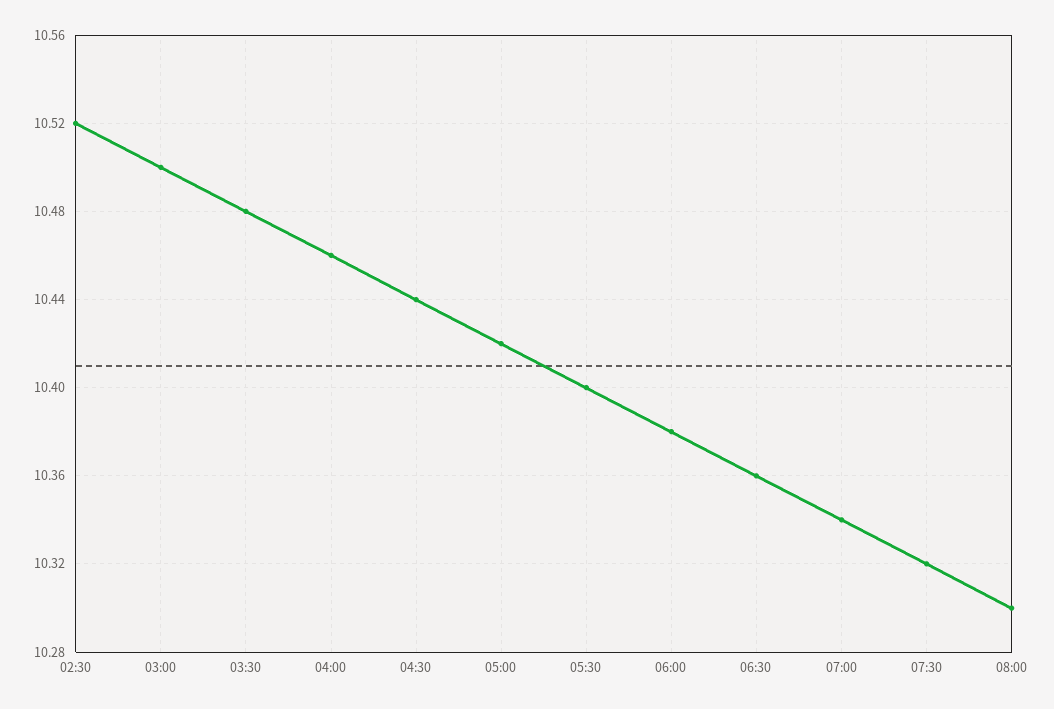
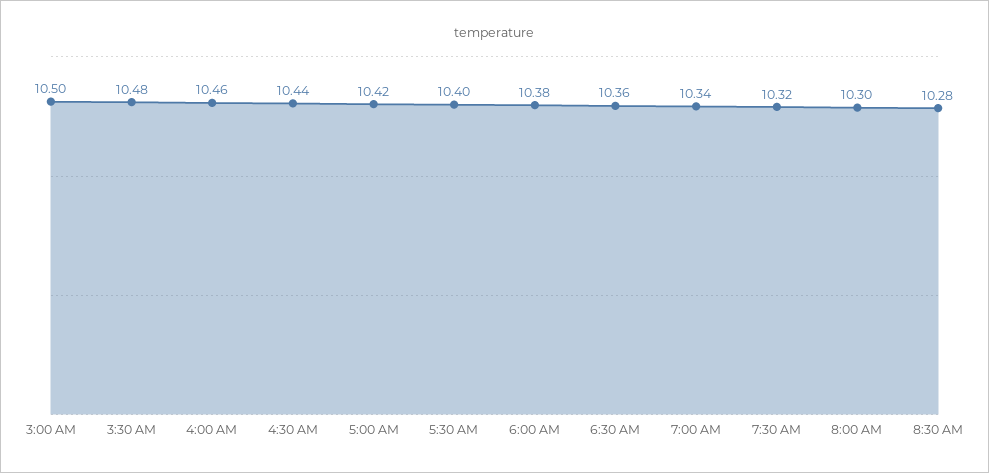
02:30: 10.52 -> none
8:30 AM: none -> 10.28

